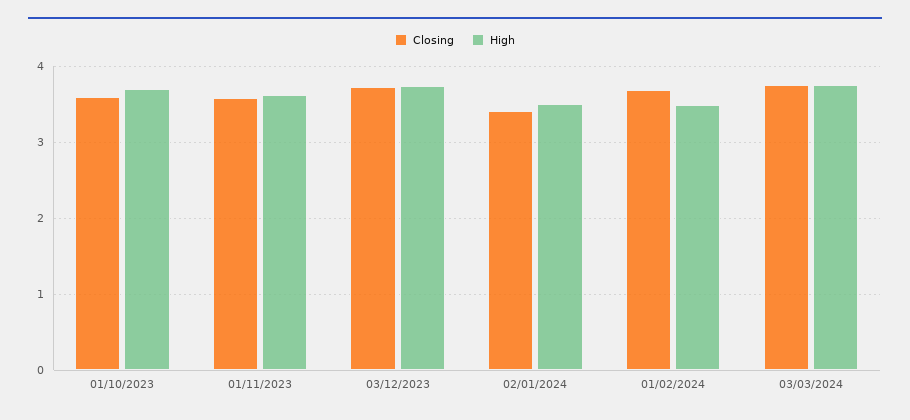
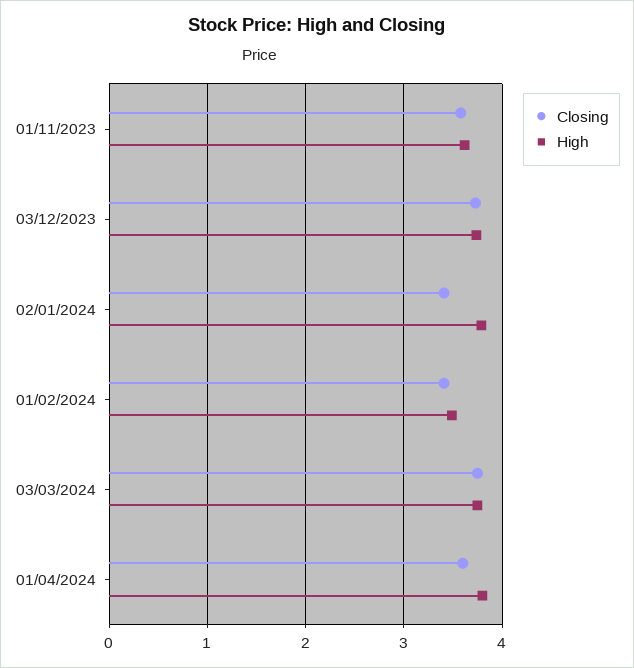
Closing, 01/10/2023: 3.6 -> none
High, 01/10/2023: 3.7 -> none
High, 02/01/2024: 3.5 -> 3.8
Closing, 01/02/2024: 3.7 -> 3.4
Closing, 01/04/2024: none -> 3.6
High, 01/04/2024: none -> 3.8

